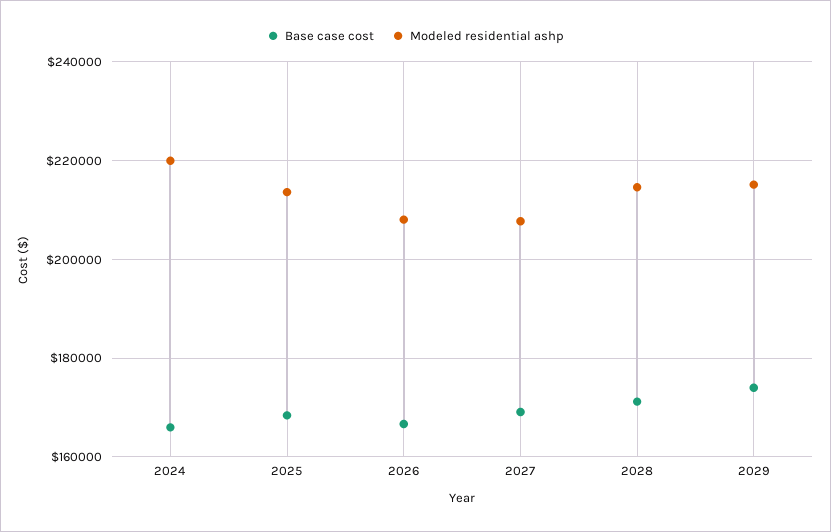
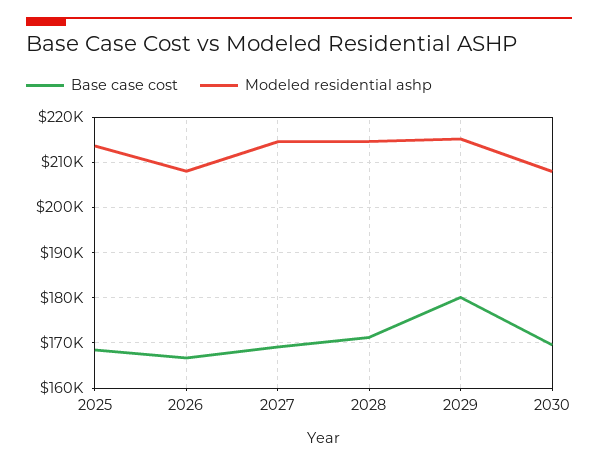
Base case cost, 2024: 166000 -> none
Modeled residential ashp, 2024: 220000 -> none
Modeled residential ashp, 2027: 208000 -> 214000
Base case cost, 2029: 174000 -> 180000
Base case cost, 2030: none -> 170000
Modeled residential ashp, 2030: none -> 208000

